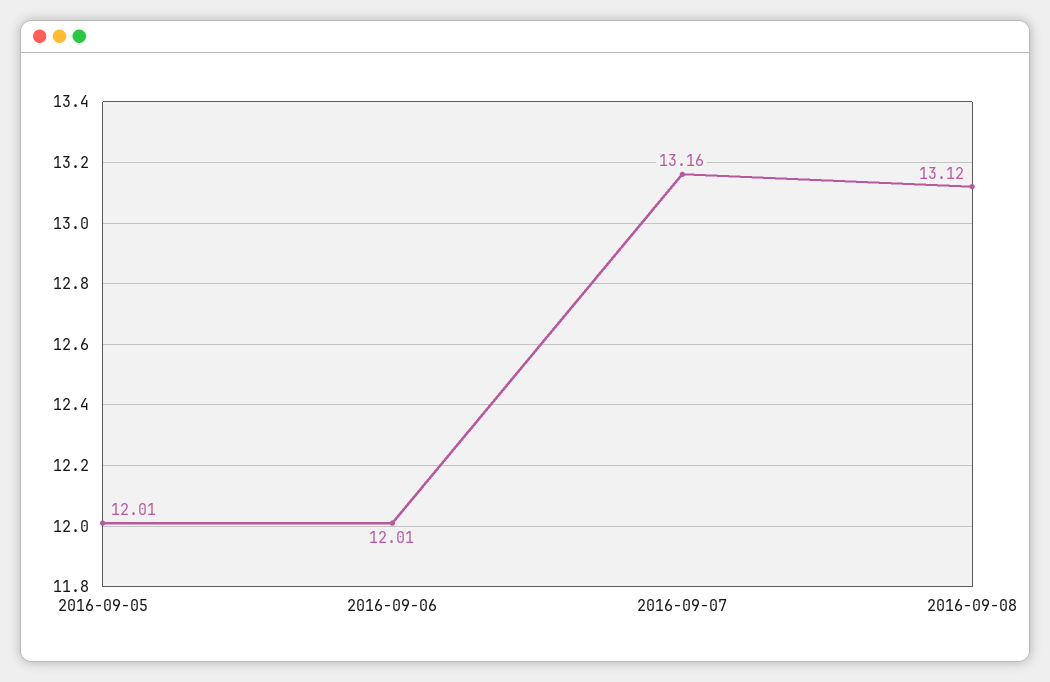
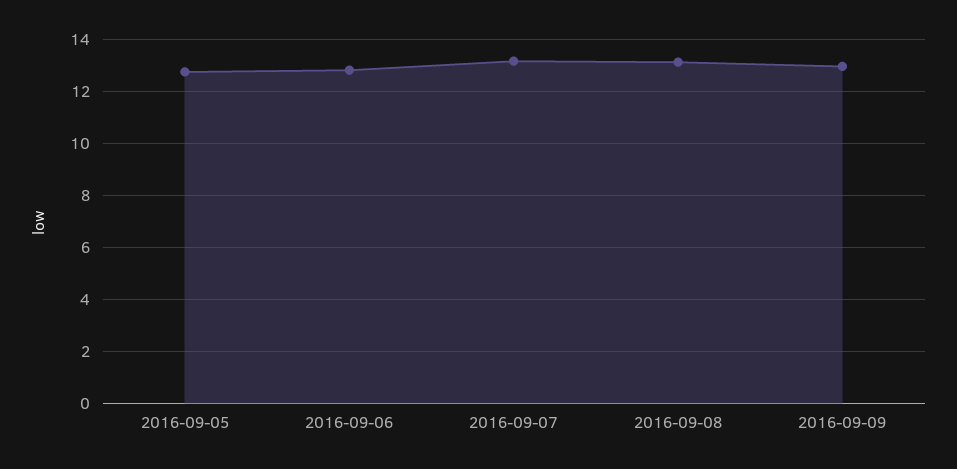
2016-09-05: 12.01 -> 12.75
2016-09-06: 12.01 -> 12.75
2016-09-09: none -> 13

